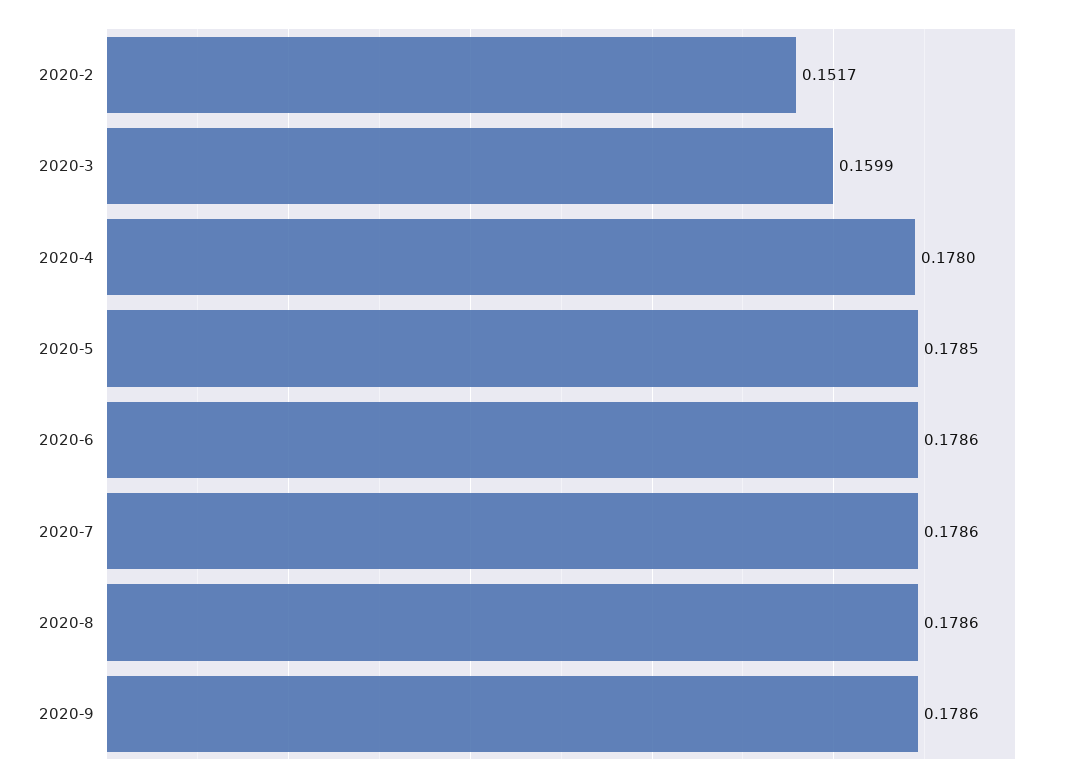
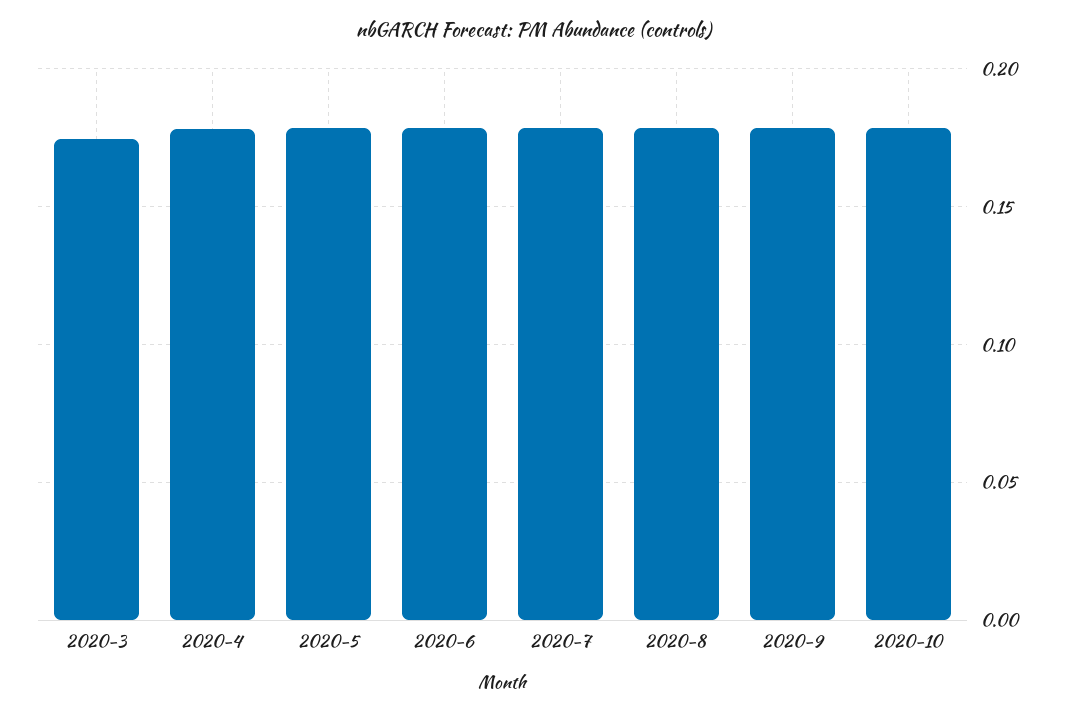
2020-2: 0.1517 -> none
2020-3: 0.1599 -> 0.175
2020-10: none -> 0.18

